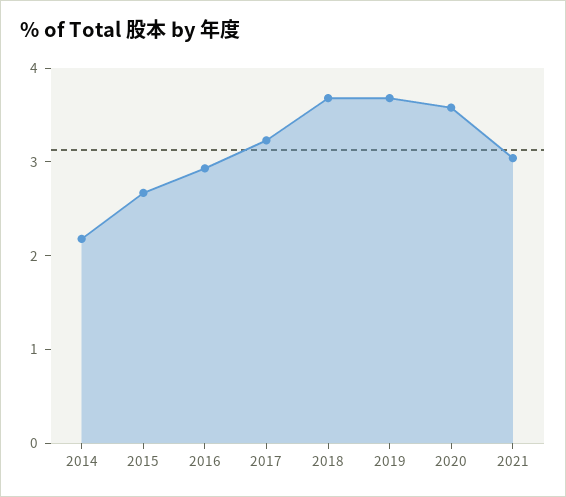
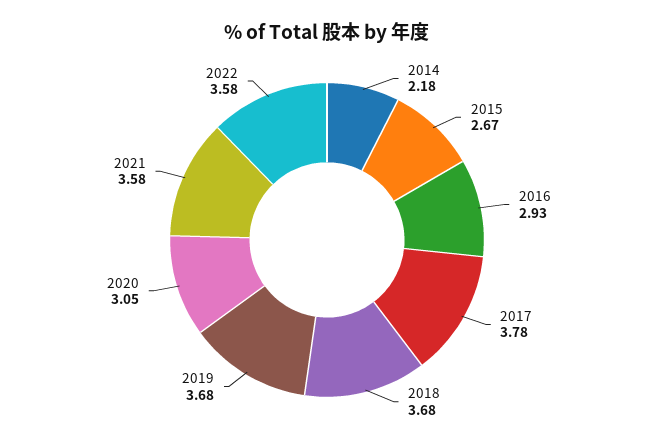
2017: 3.2 -> 3.78
2020: 3.6 -> 3.05
2021: 3 -> 3.58
2022: none -> 3.58

